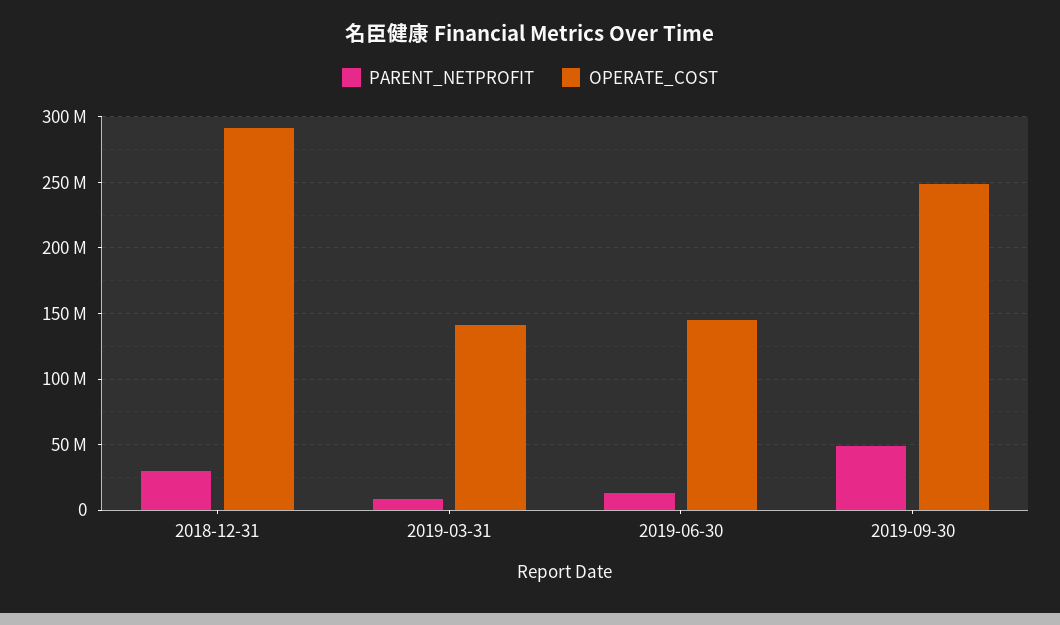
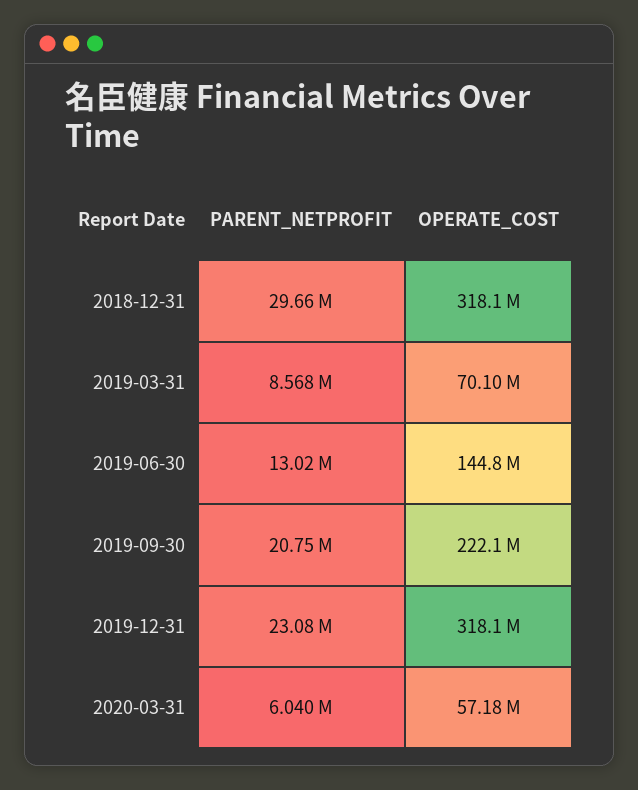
OPERATE_COST, 2018-12-31: 290000000 -> 318100000
OPERATE_COST, 2019-03-31: 140000000 -> 70100000
PARENT_NETPROFIT, 2019-09-30: 50000000 -> 20750000
OPERATE_COST, 2019-09-30: 250000000 -> 222100000
PARENT_NETPROFIT, 2019-12-31: none -> 23080000
OPERATE_COST, 2019-12-31: none -> 318100000
PARENT_NETPROFIT, 2020-03-31: none -> 6040000
OPERATE_COST, 2020-03-31: none -> 57180000

